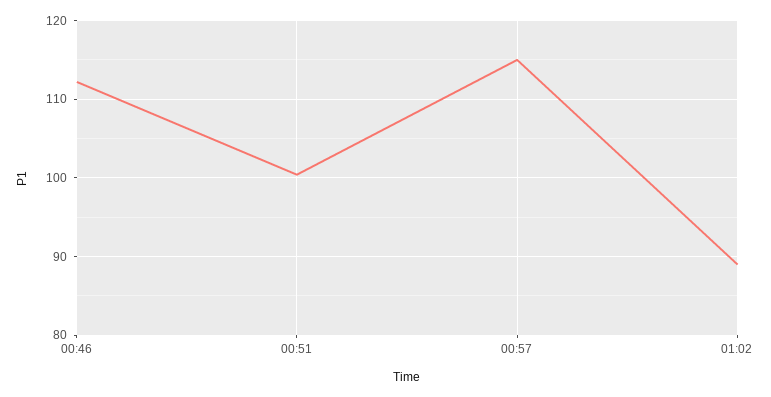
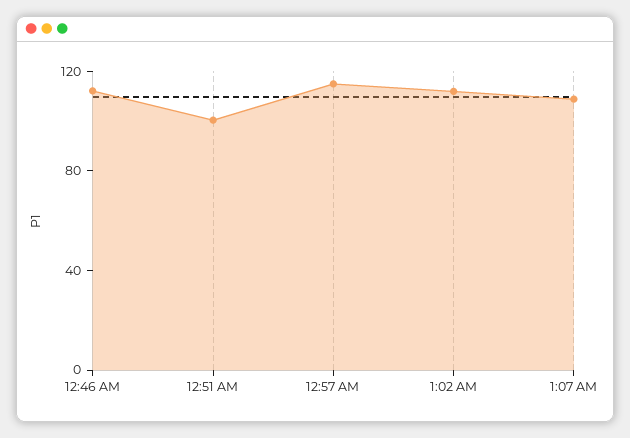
01:02: 89 -> 110
1:07 AM: none -> 110

